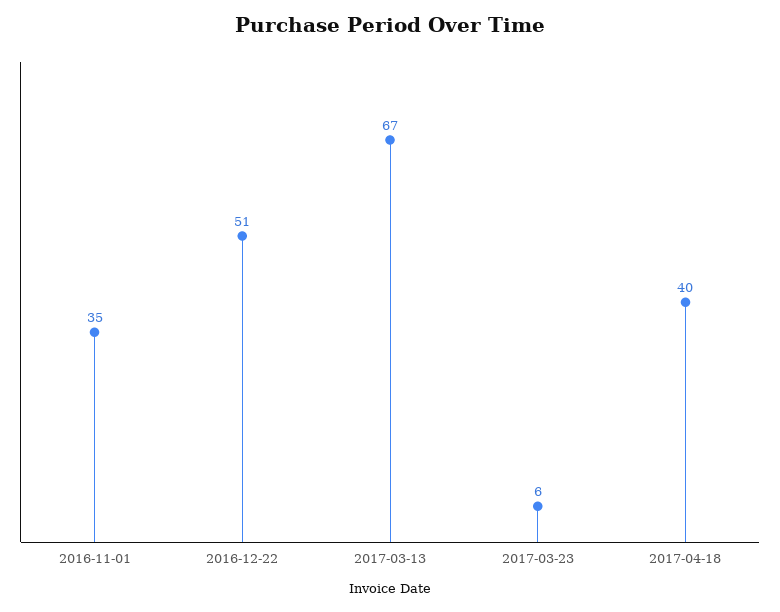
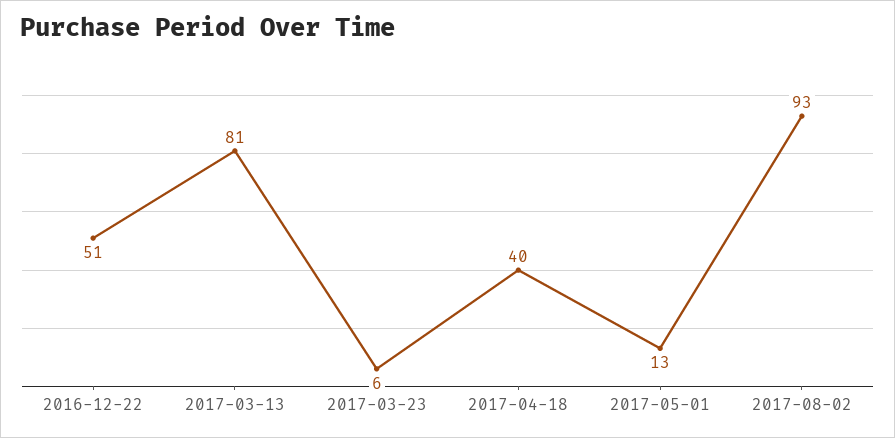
2016-11-01: 35 -> none
2017-03-13: 67 -> 81
2017-05-01: none -> 13
2017-08-02: none -> 93

